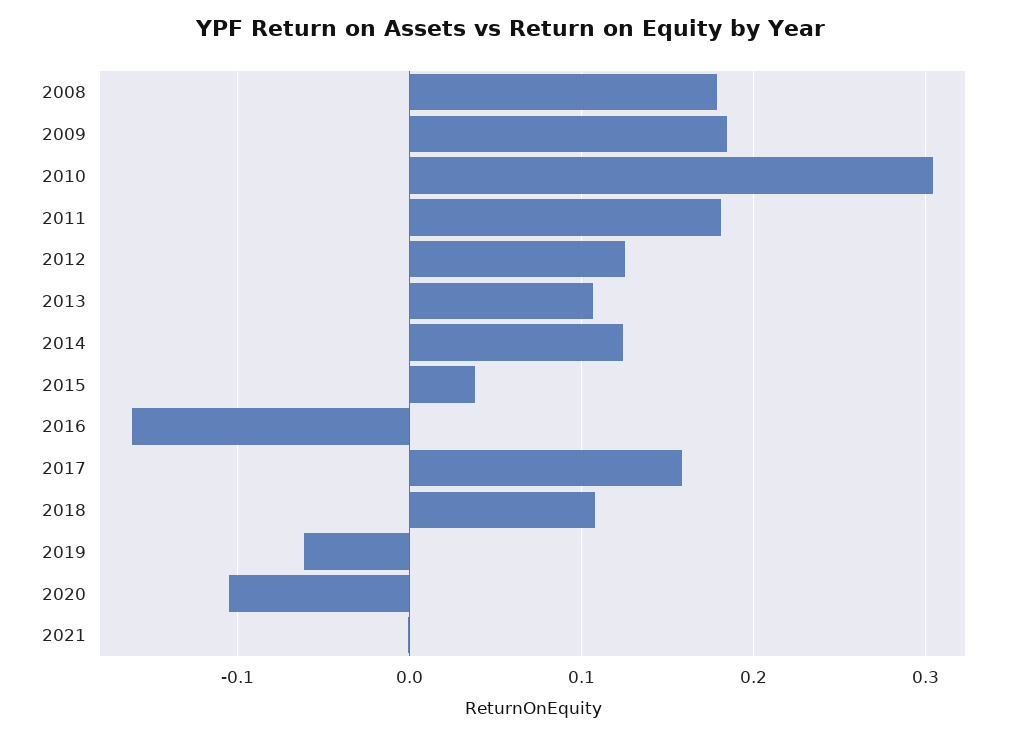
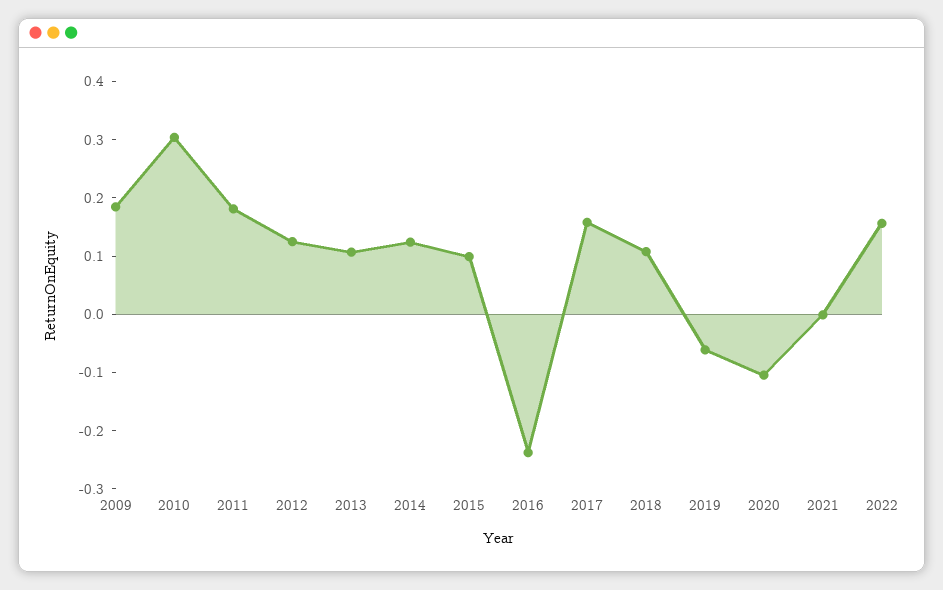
2008: 0.18 -> none
2015: 0.04 -> 0.1
2016: -0.16 -> -0.24
2022: none -> 0.16

